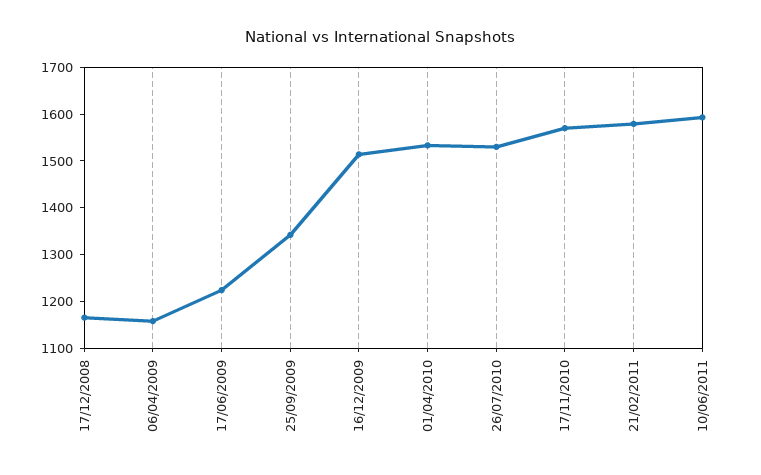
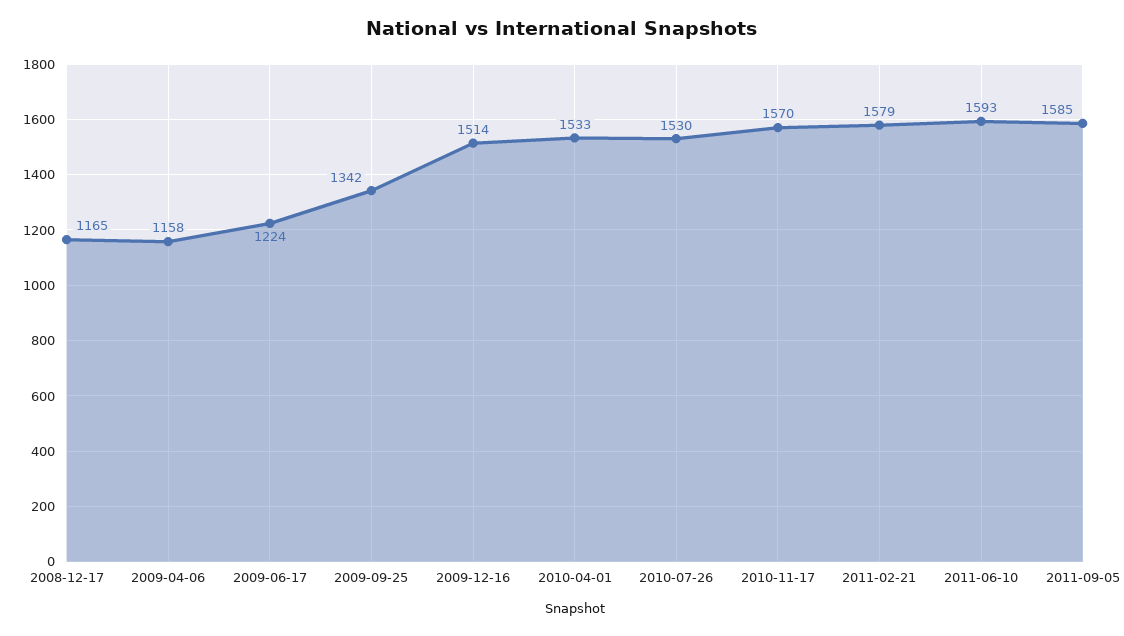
2011-09-05: none -> 1585

